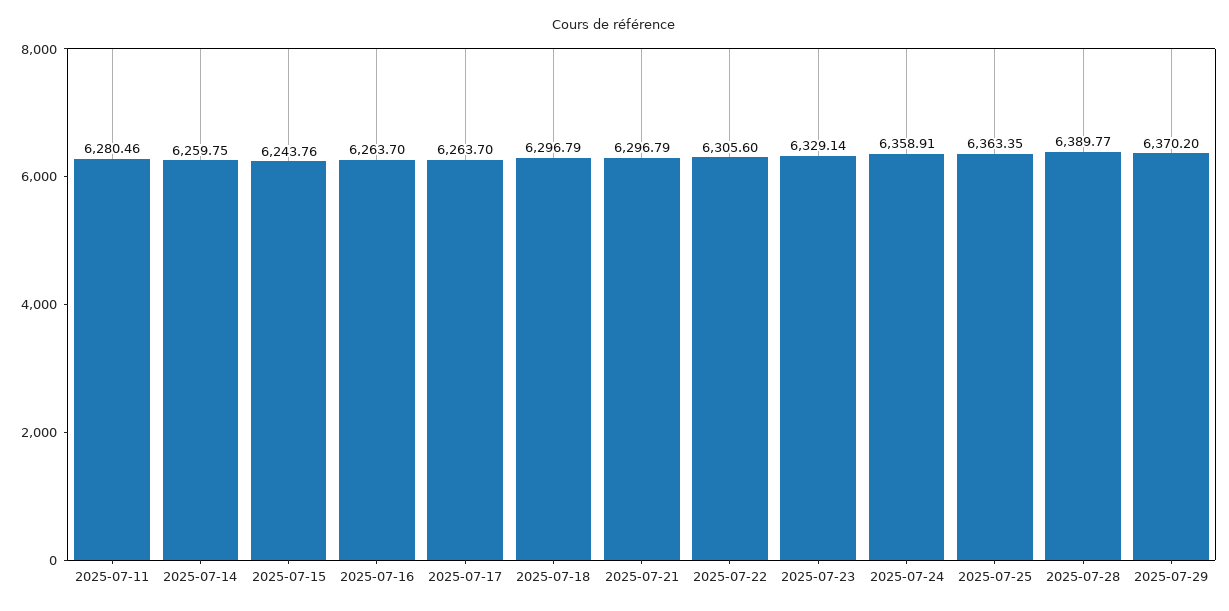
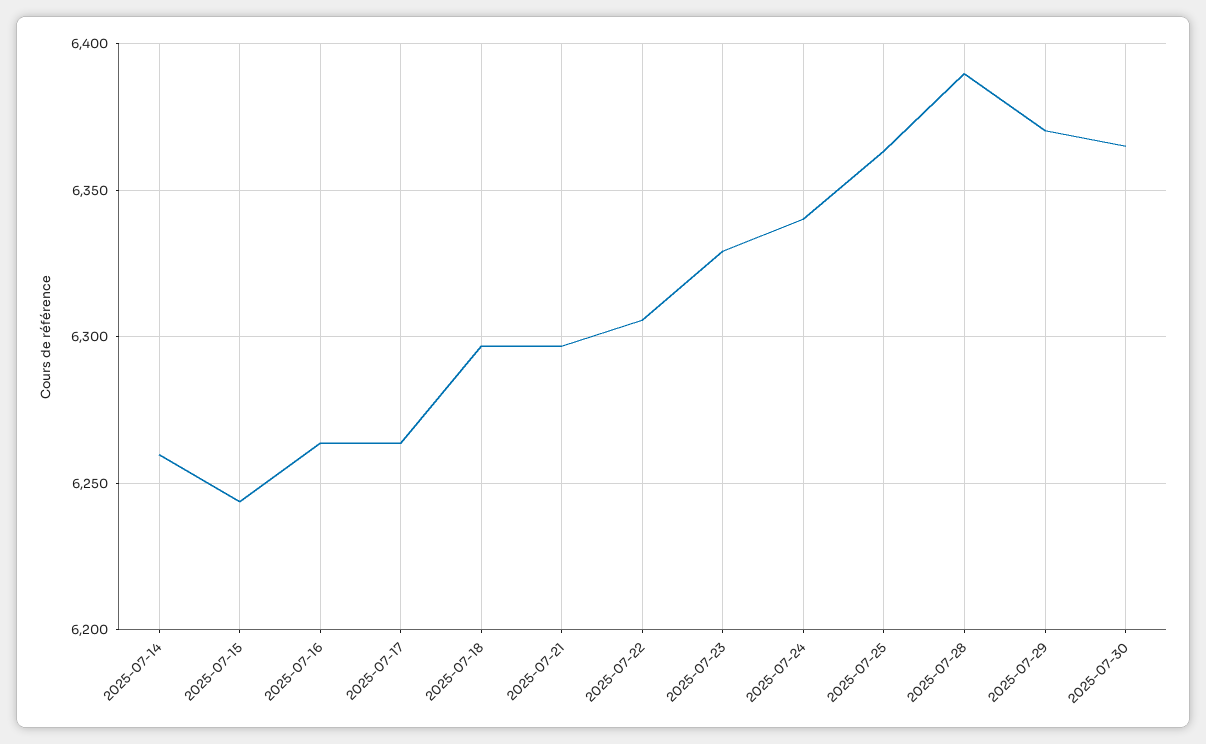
2025-07-11: 6280.46 -> none
2025-07-24: 6358.91 -> 6340
2025-07-30: none -> 6365

